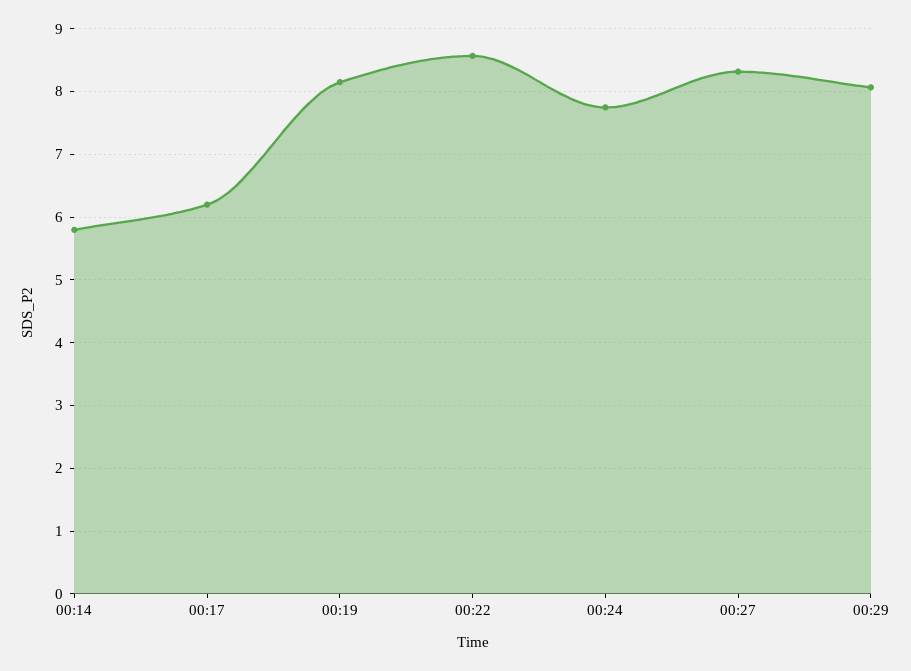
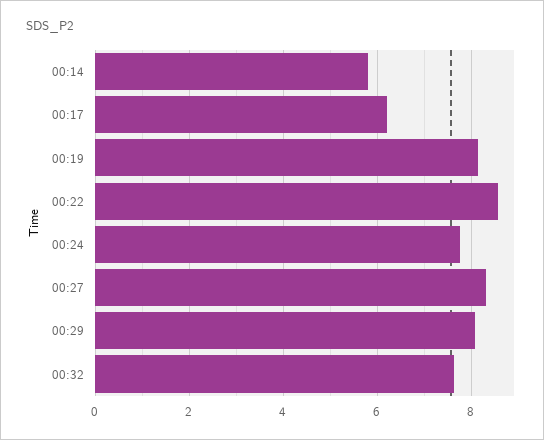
00:32: none -> 7.6

